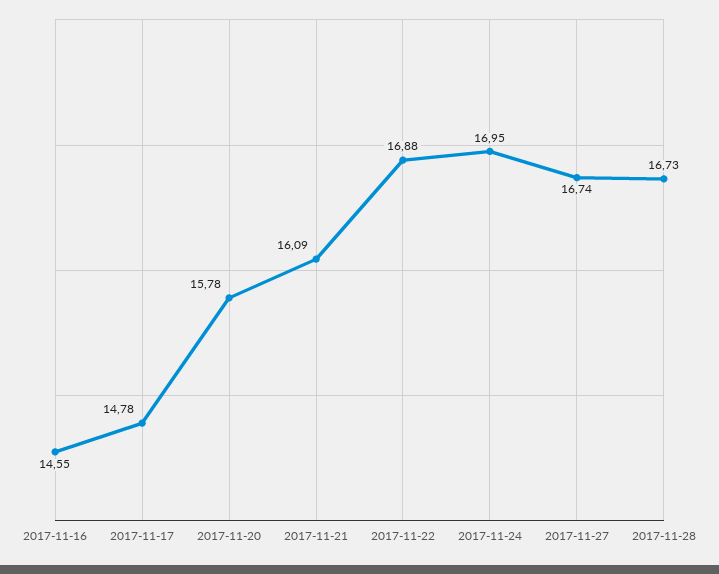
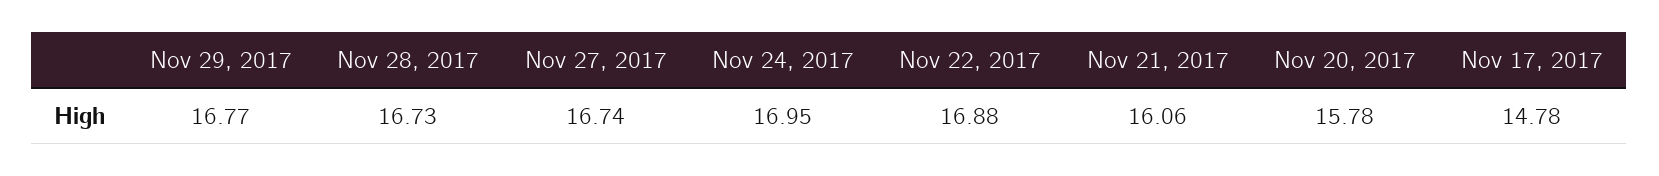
2017-11-16: 14.55 -> none
2017-11-21: 16.09 -> 16.06
Nov 29, 2017: none -> 16.77

